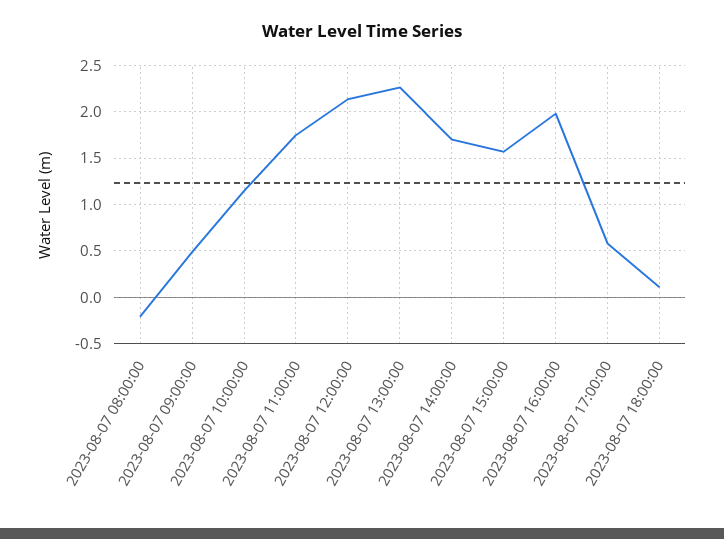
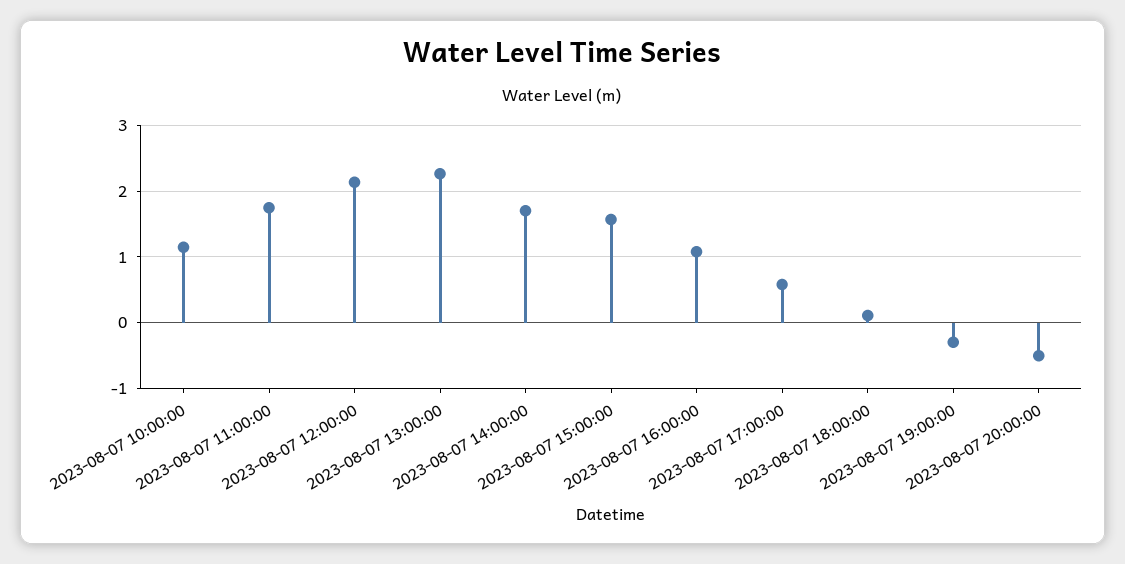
2023-08-07 08:00:00: -0.2 -> none
2023-08-07 09:00:00: 0.5 -> none
2023-08-07 16:00:00: 2 -> 1.1
2023-08-07 19:00:00: none -> -0.3
2023-08-07 20:00:00: none -> -0.5

